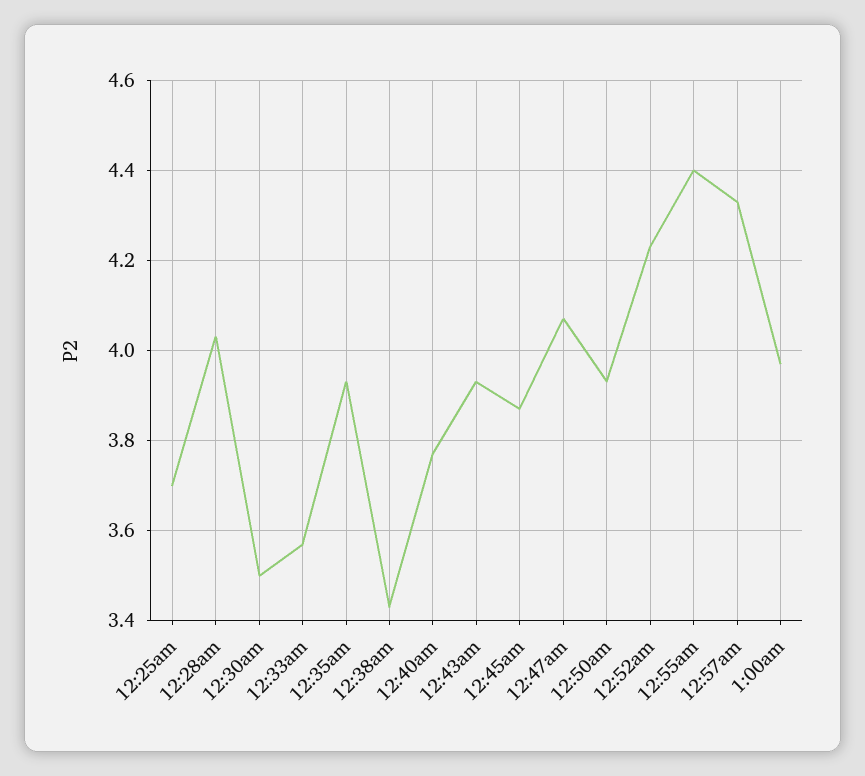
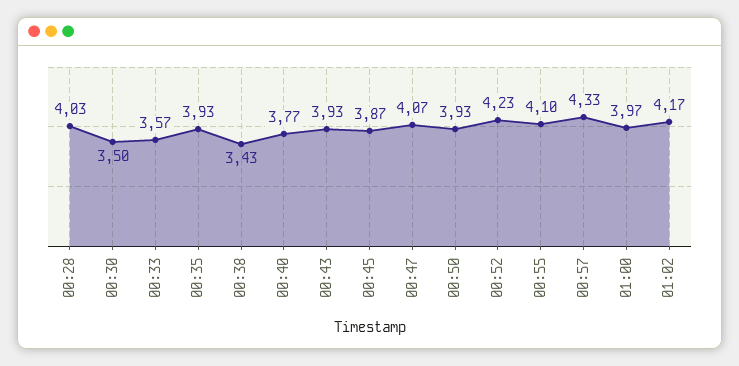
12:25am: 3.7 -> none
12:55am: 4.4 -> 4.1
01:02: none -> 4.17

